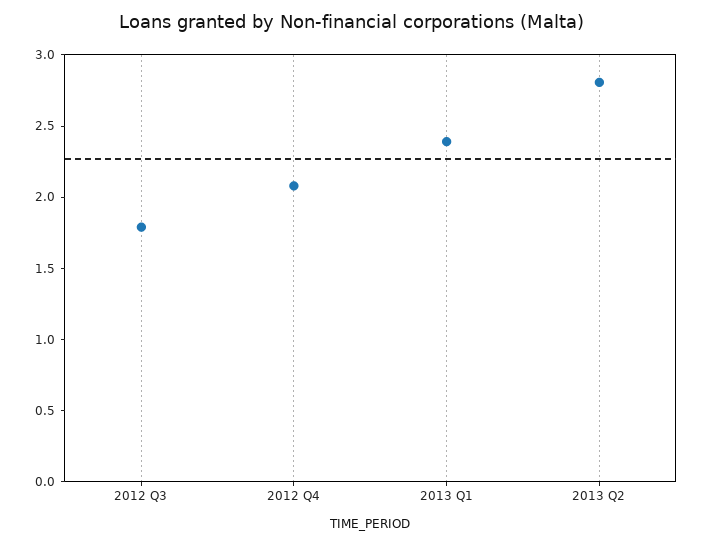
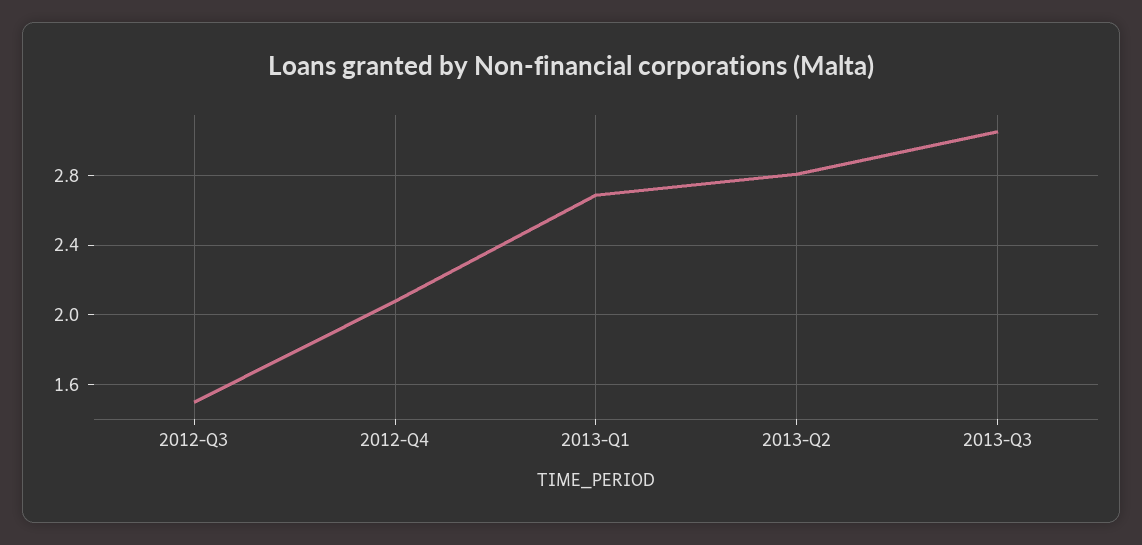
2012 Q3: 1.8 -> 1.5
2013 Q1: 2.4 -> 2.7
2013-Q3: none -> 3.05

